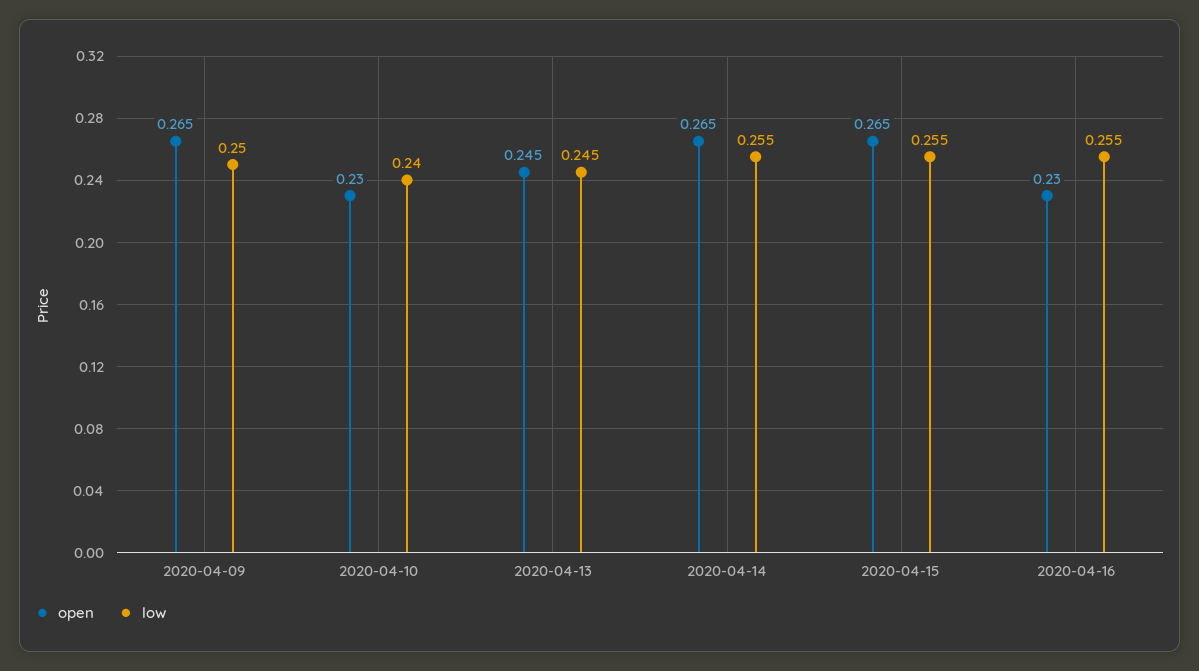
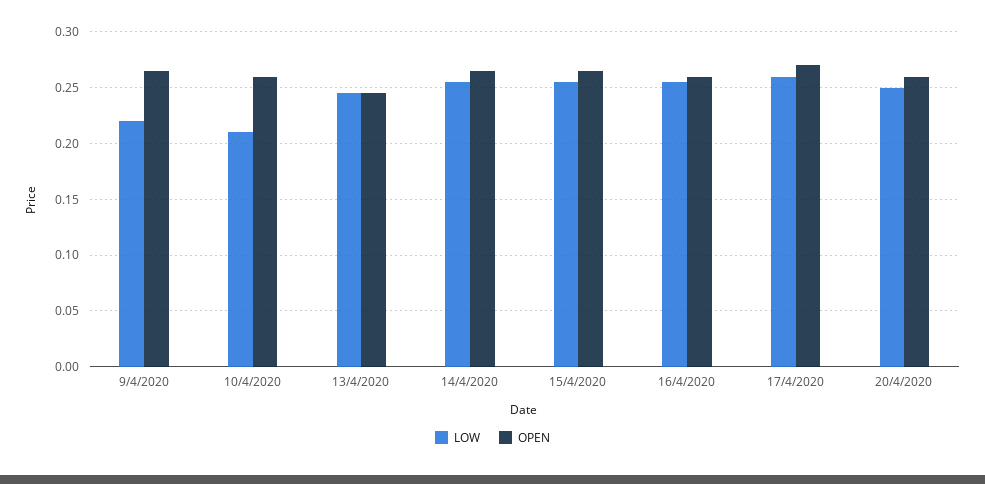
low, 2020-04-09: 0.25 -> 0.22
open, 2020-04-10: 0.23 -> 0.26
low, 2020-04-10: 0.24 -> 0.21
open, 2020-04-16: 0.23 -> 0.26
low, 17/4/2020: none -> 0.26
open, 17/4/2020: none -> 0.27
low, 20/4/2020: none -> 0.25
open, 20/4/2020: none -> 0.26

